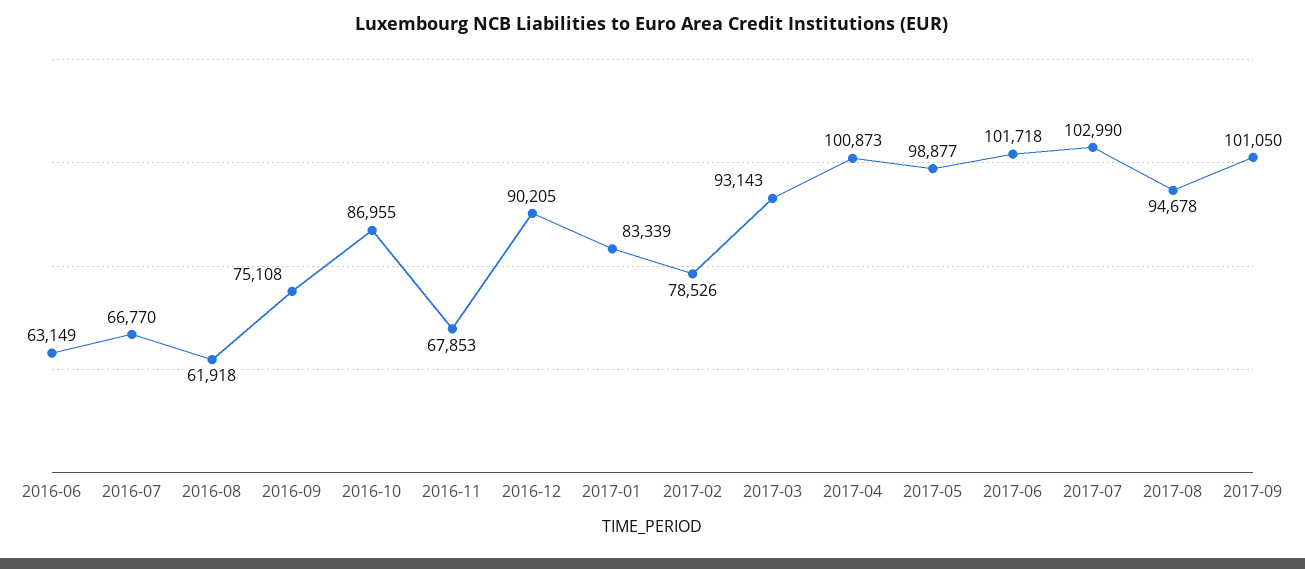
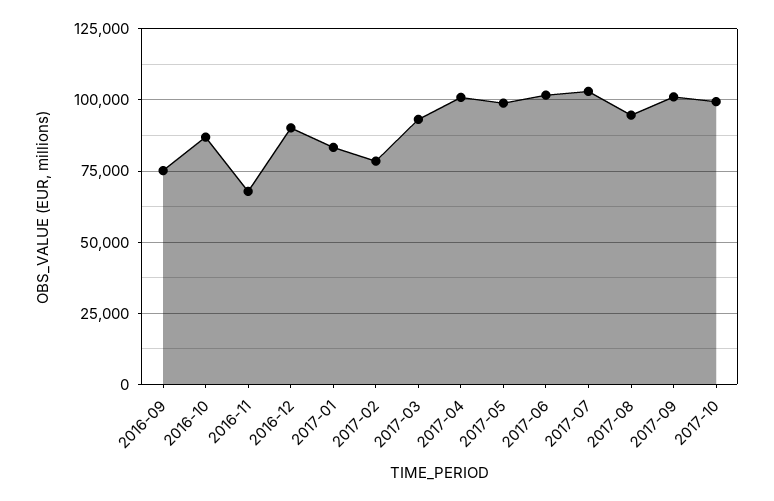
2016-06: 63149 -> none
2016-07: 66770 -> none
2016-08: 61918 -> none
2017-10: none -> 100000

